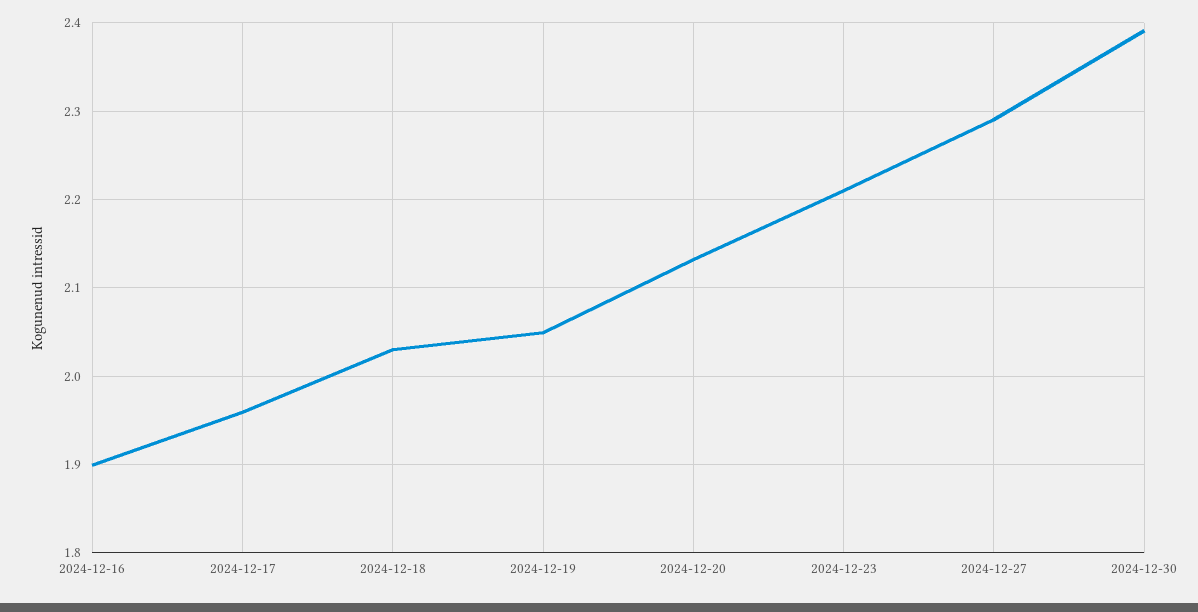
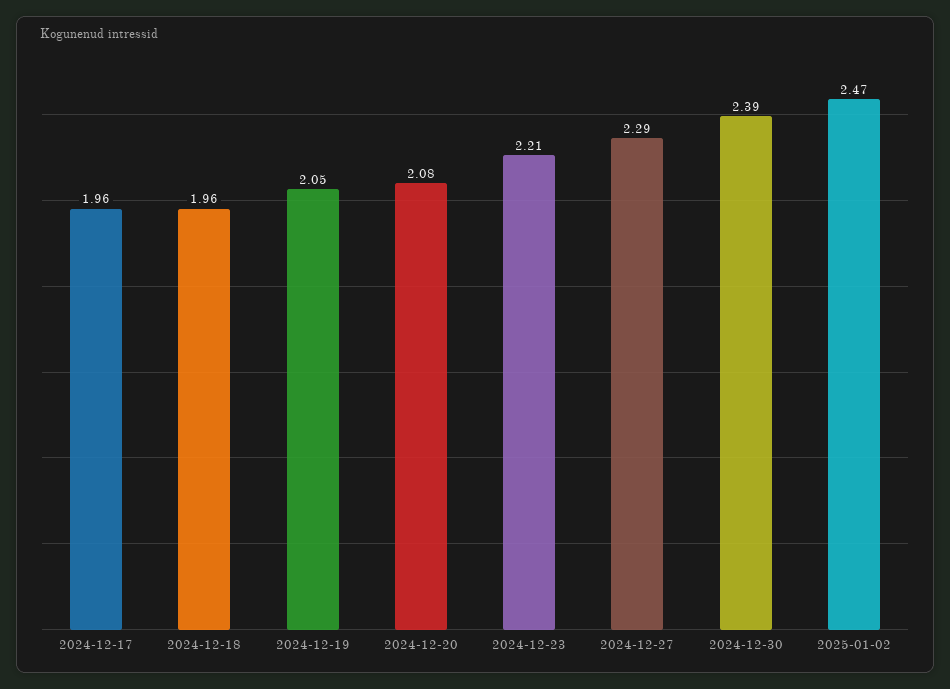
2024-12-16: 1.9 -> none
2024-12-18: 2.03 -> 1.96
2024-12-20: 2.13 -> 2.08
2025-01-02: none -> 2.47

